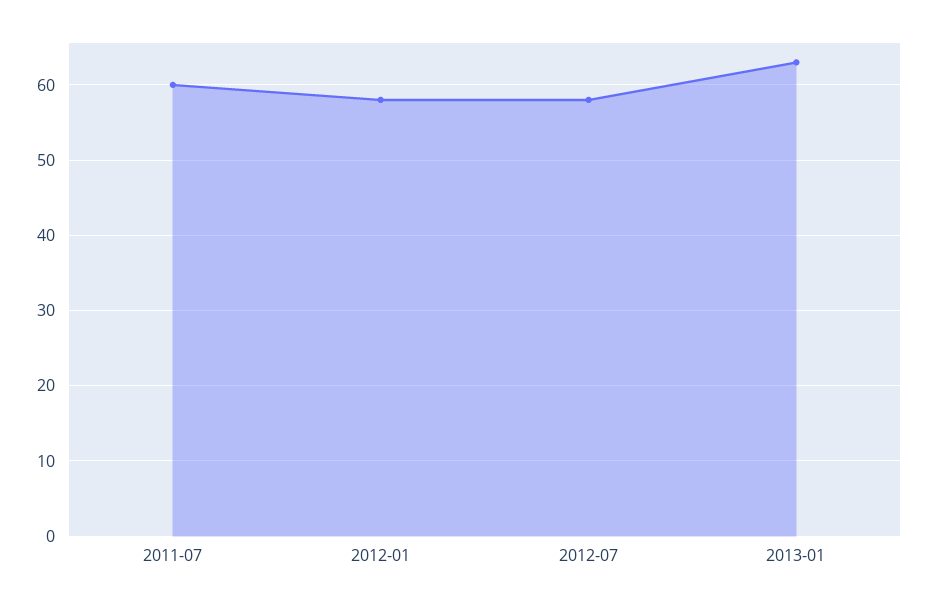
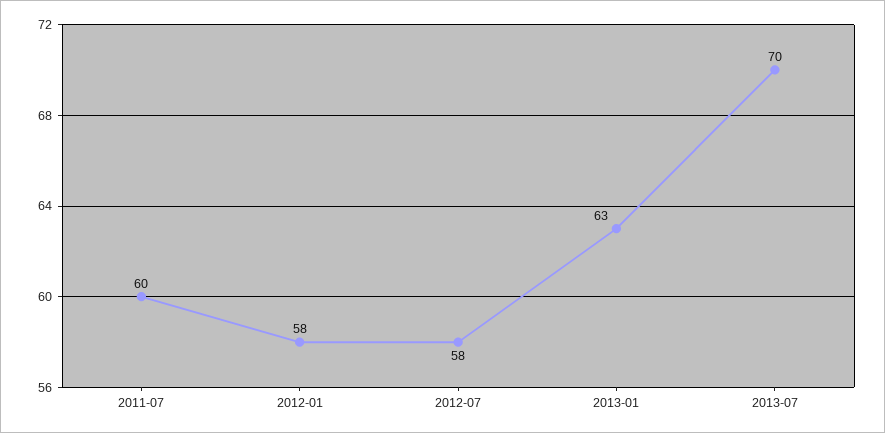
2013-07: none -> 70

